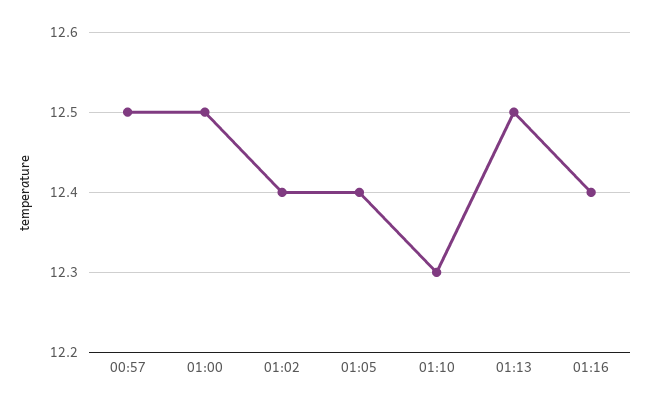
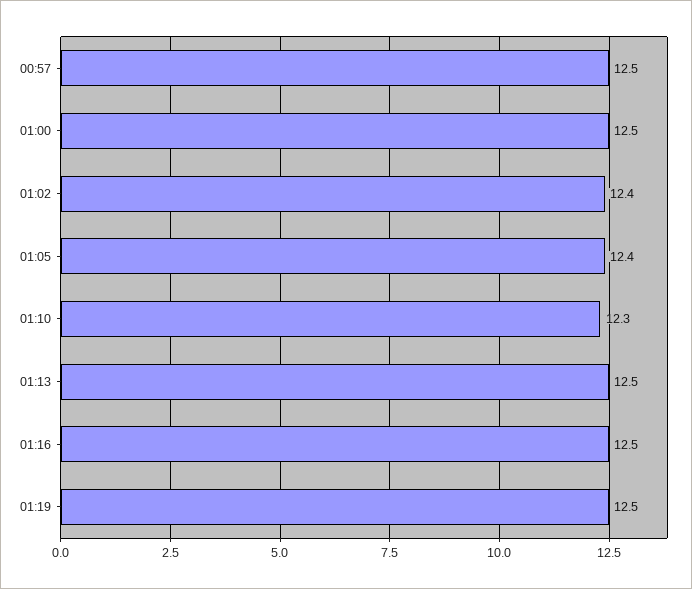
01:16: 12.4 -> 12.5
01:19: none -> 12.5

